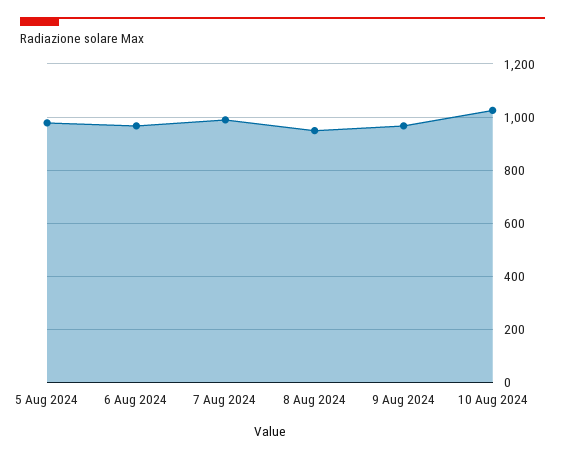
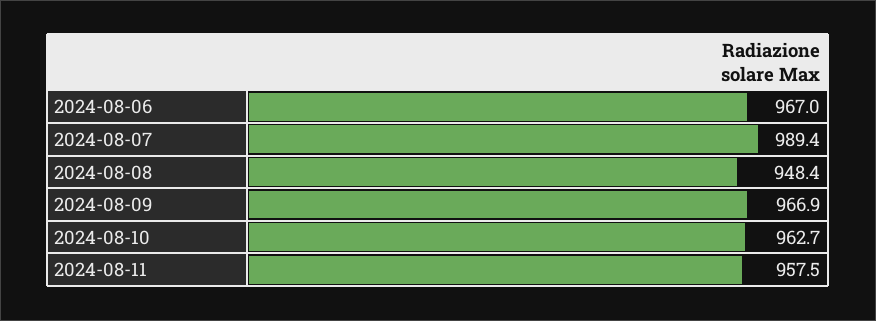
5 Aug 2024: 975 -> none
10 Aug 2024: 1025 -> 962.7
2024-08-11: none -> 957.5

